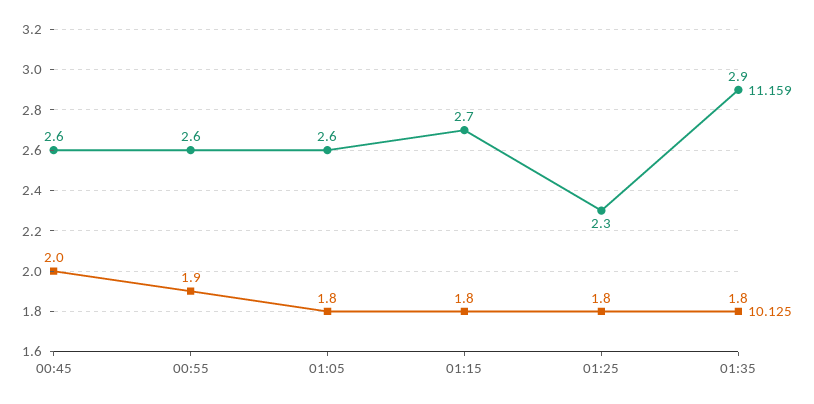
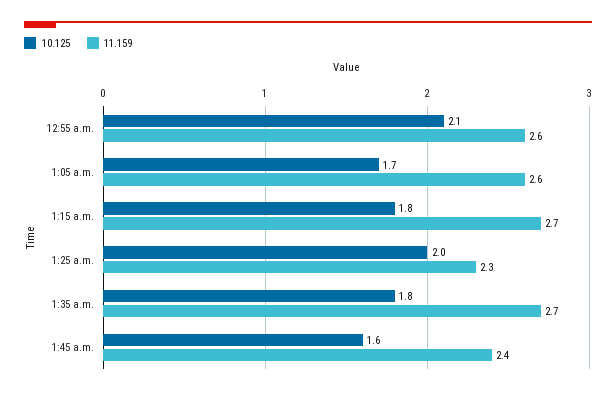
11.159, 00:45: 2.6 -> none
10.125, 00:45: 2 -> none
10.125, 00:55: 1.9 -> 2.1
10.125, 01:05: 1.8 -> 1.7
10.125, 01:25: 1.8 -> 2
11.159, 01:35: 2.9 -> 2.7
10.125, 1:45 a.m.: none -> 1.6
11.159, 1:45 a.m.: none -> 2.4

